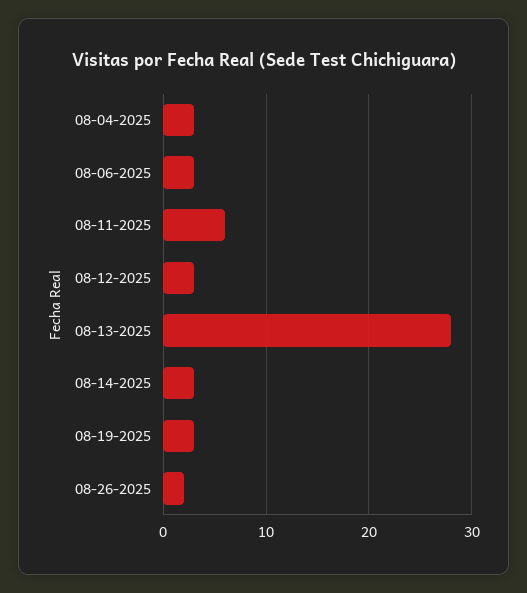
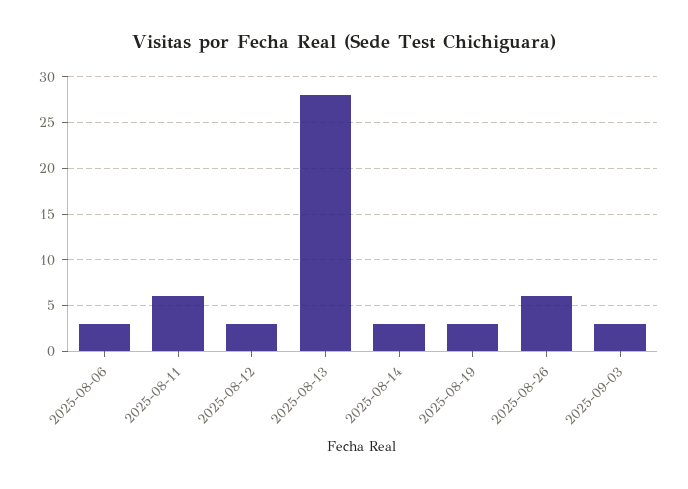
08-04-2025: 3 -> none
08-26-2025: 2 -> 6
2025-09-03: none -> 3

